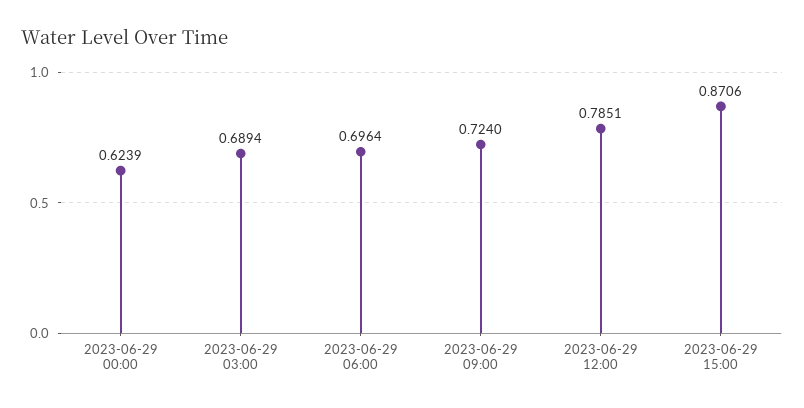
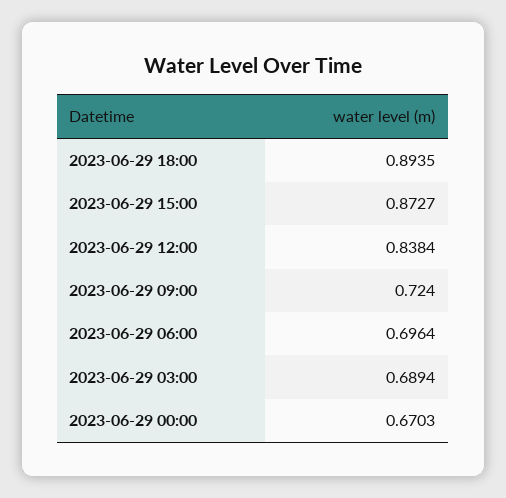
2023-06-29 00:00: 0.6239 -> 0.6703
2023-06-29 12:00: 0.7851 -> 0.8384
2023-06-29 15:00: 0.8706 -> 0.8727
2023-06-29 18:00: none -> 0.8935

